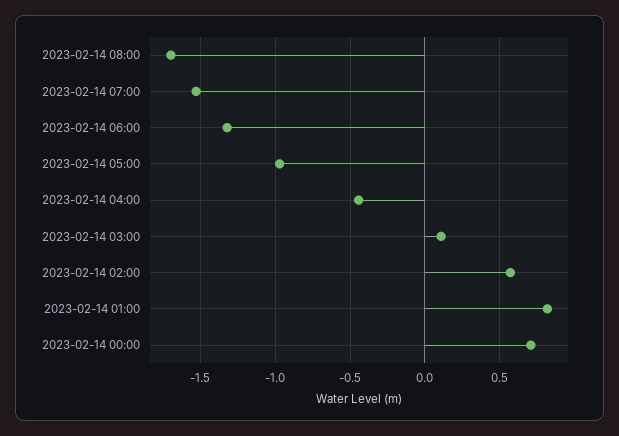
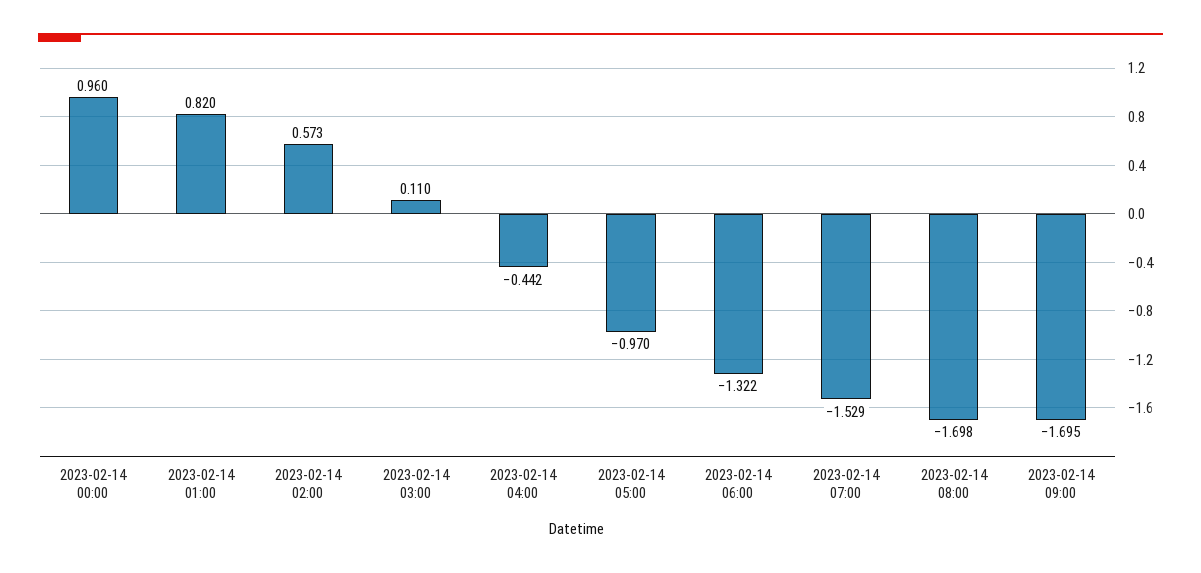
2023-02-14 00:00: 0.7 -> 0.96
2023-02-14 09:00: none -> -1.695

